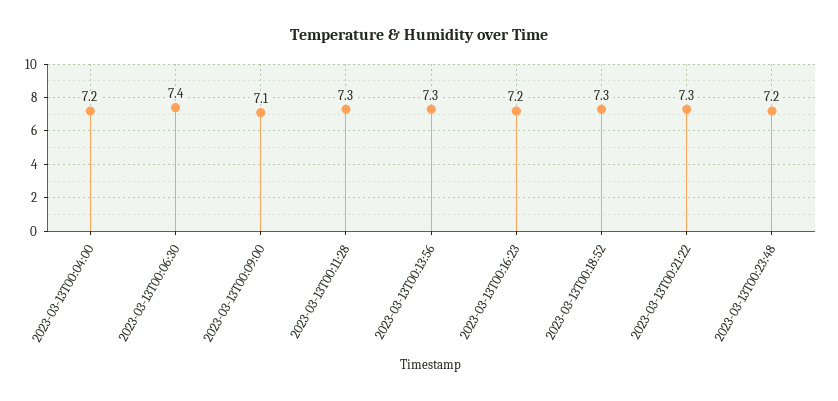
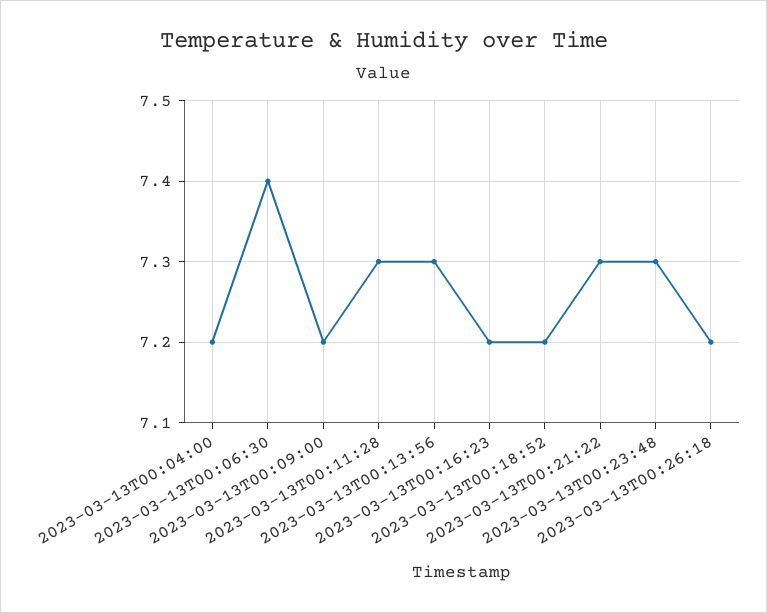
2023-03-13T00:09:00: 7.1 -> 7.2
2023-03-13T00:18:52: 7.3 -> 7.2
2023-03-13T00:23:48: 7.2 -> 7.3
2023-03-13T00:26:18: none -> 7.2

